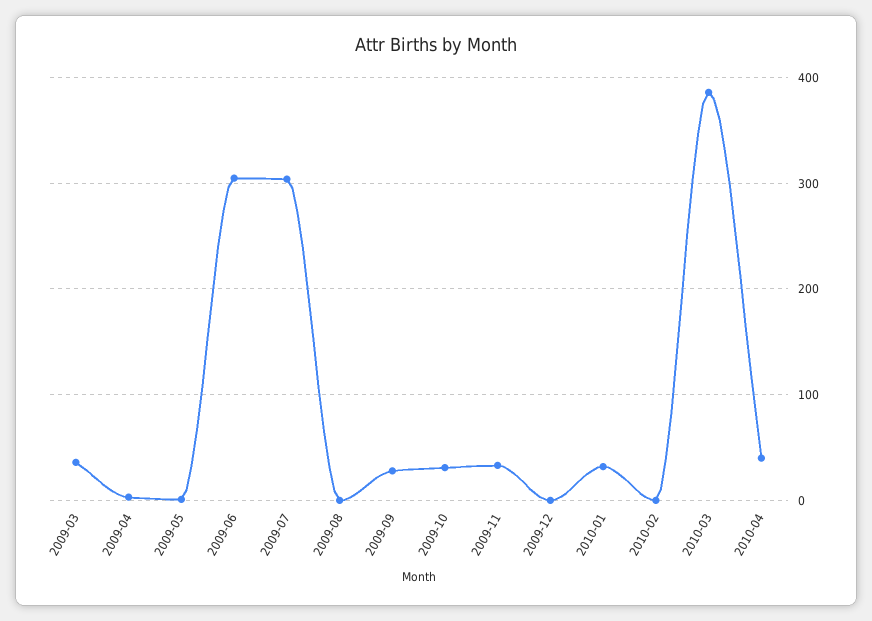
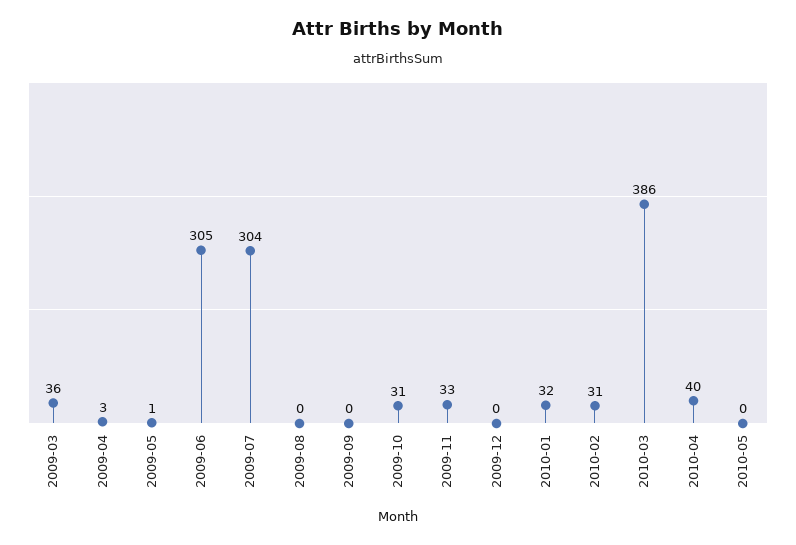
2009-09: 30 -> 0
2010-02: 0 -> 31
2010-05: none -> 0

